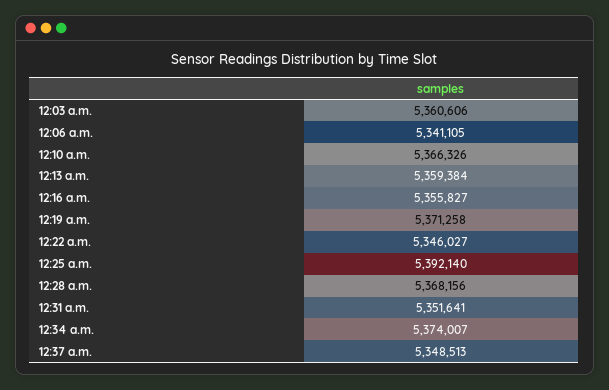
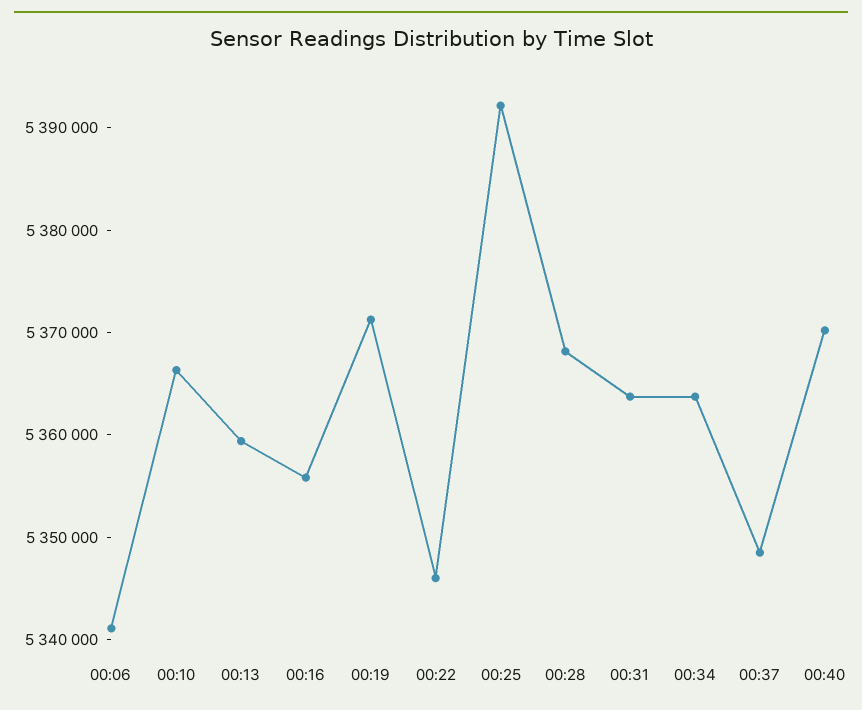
12:03 a.m.: 5360606 -> none
12:31 a.m.: 5351641 -> 5364000
12:34 a.m.: 5374007 -> 5364000
00:40: none -> 5370000

